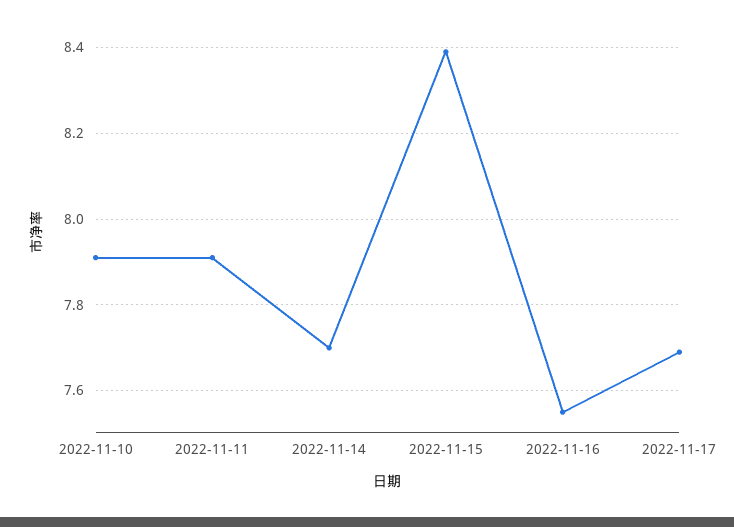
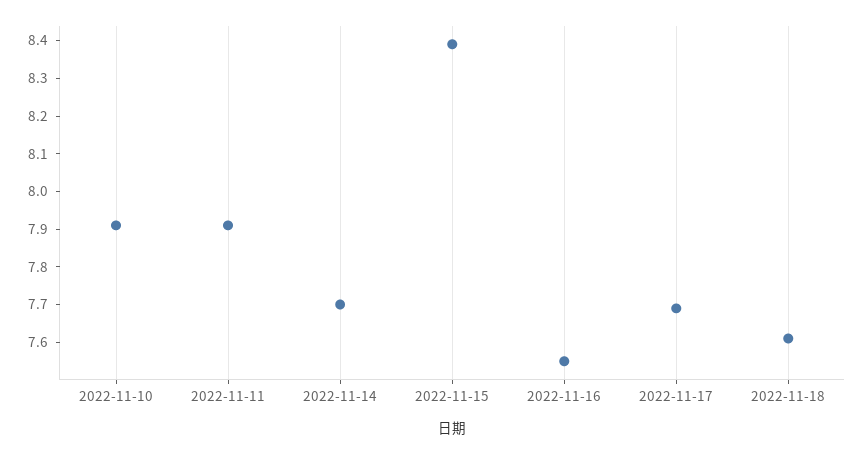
2022-11-18: none -> 7.6

